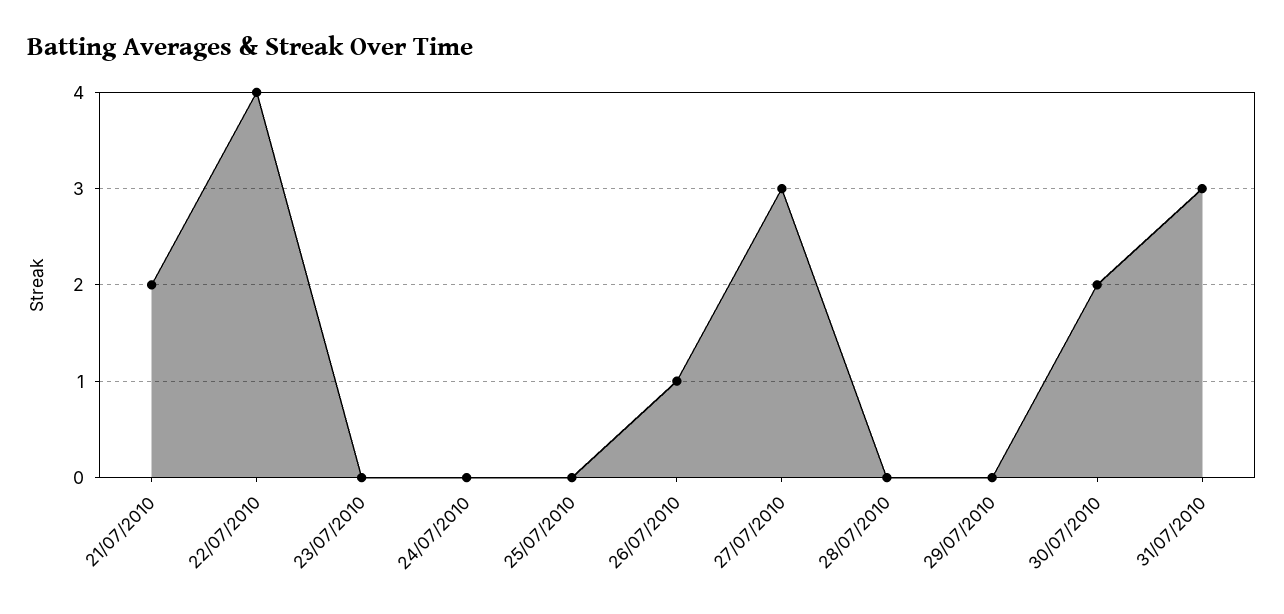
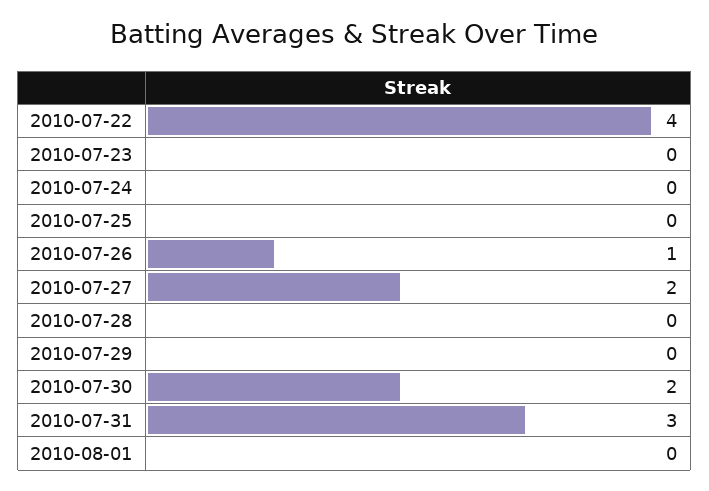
21/07/2010: 2 -> none
27/07/2010: 3 -> 2
2010-08-01: none -> 0

